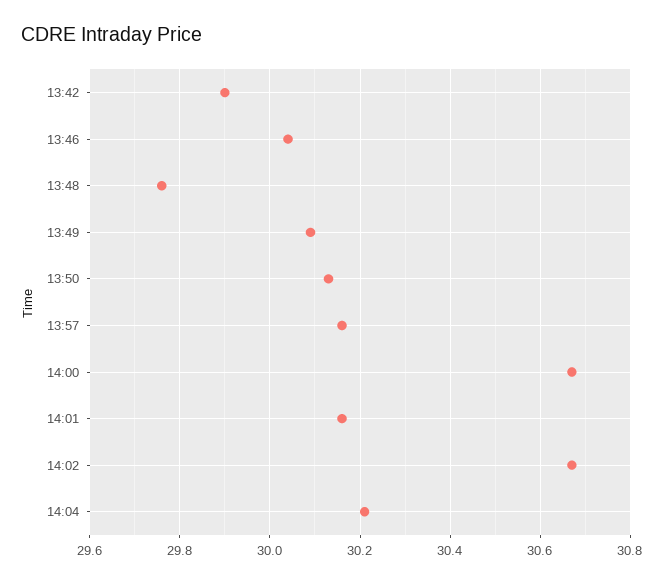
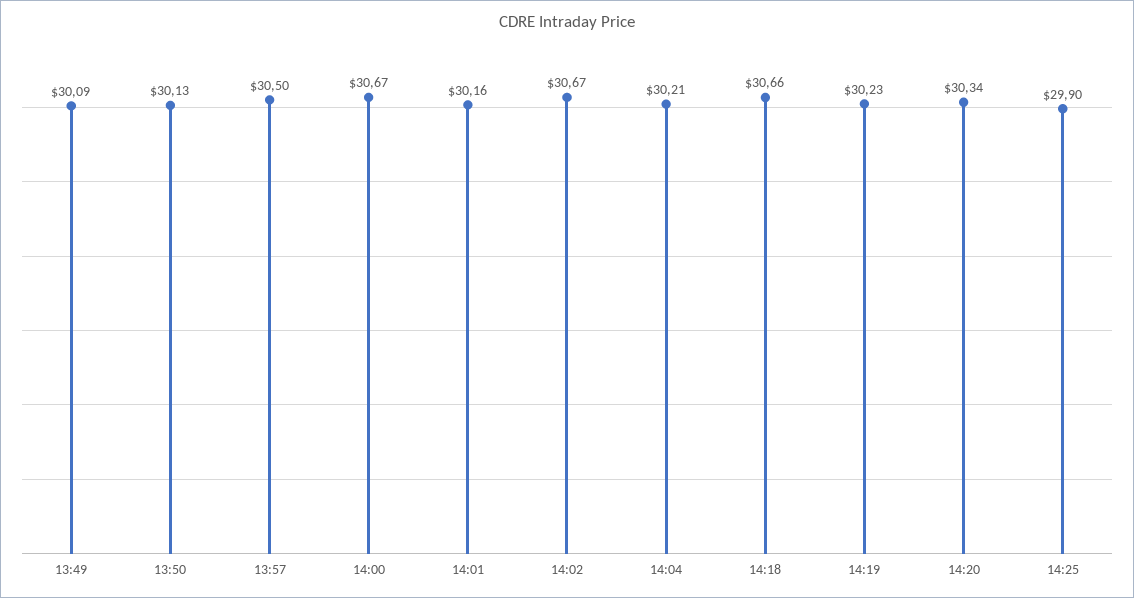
13:42: 29.9 -> none
13:46: 30.05 -> none
13:48: 29.75 -> none
13:57: 30.15 -> 30.5
14:18: none -> 30.66
14:19: none -> 30.23
14:20: none -> 30.34
14:25: none -> 29.9

